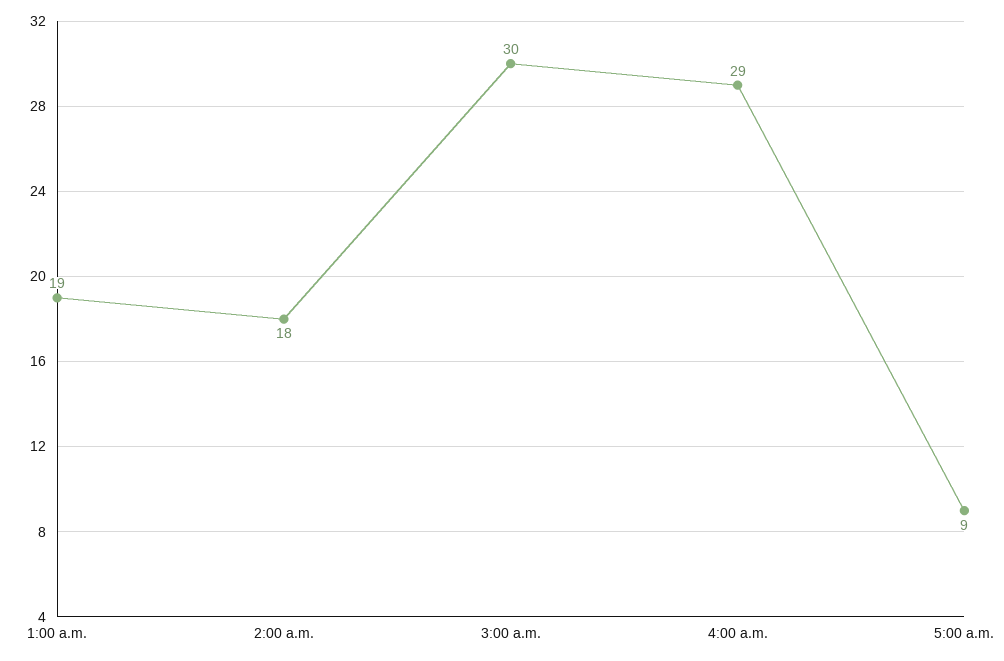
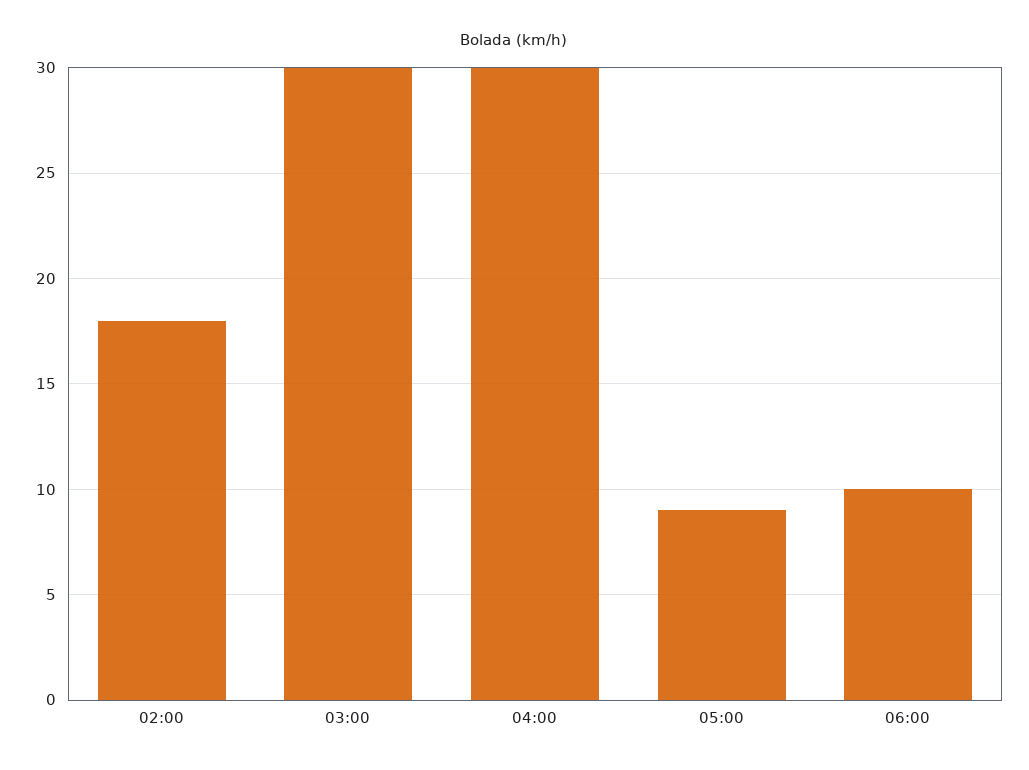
1:00 a.m.: 19 -> none
4:00 a.m.: 29 -> 30
06:00: none -> 10

